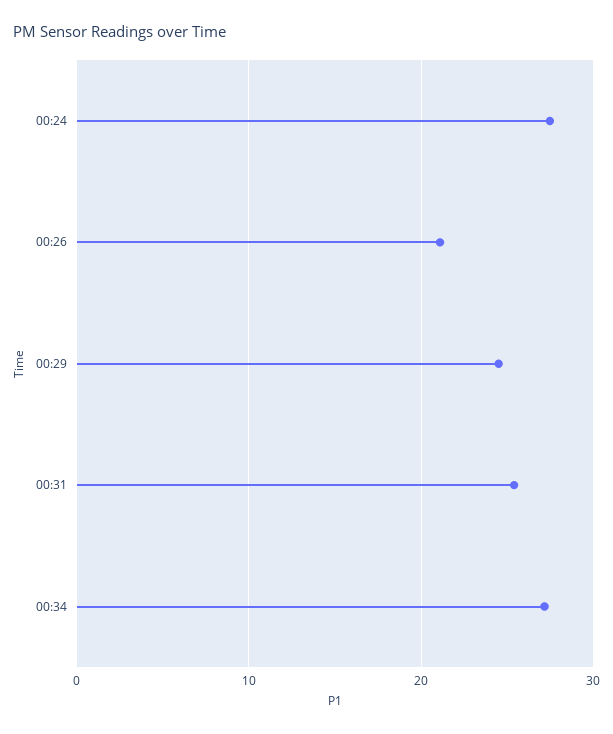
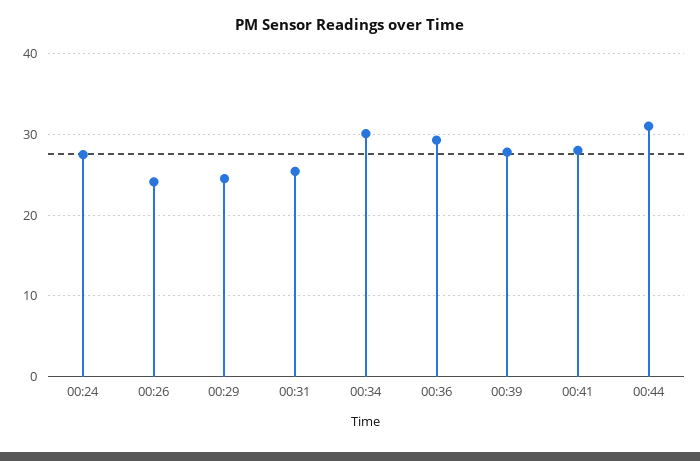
00:26: 21 -> 24
00:34: 27 -> 30
00:36: none -> 29
00:39: none -> 28
00:41: none -> 28
00:44: none -> 31

